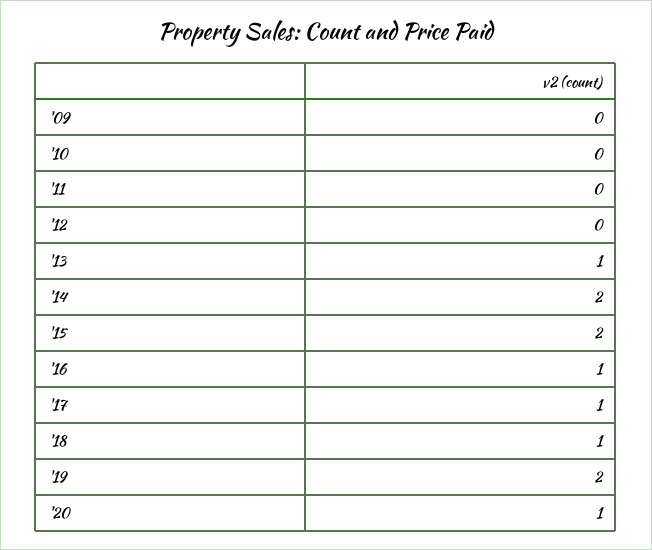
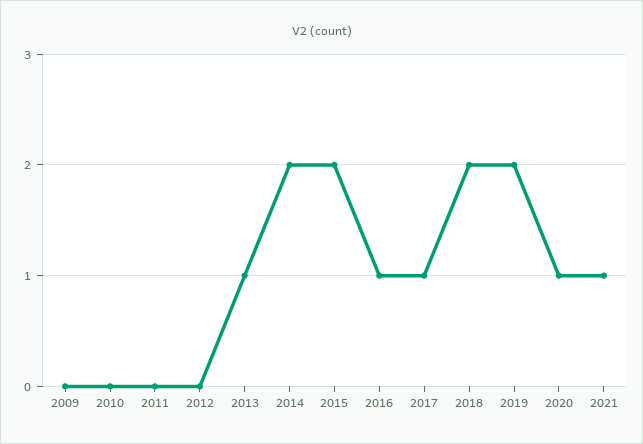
'18: 1 -> 2
2021: none -> 1

